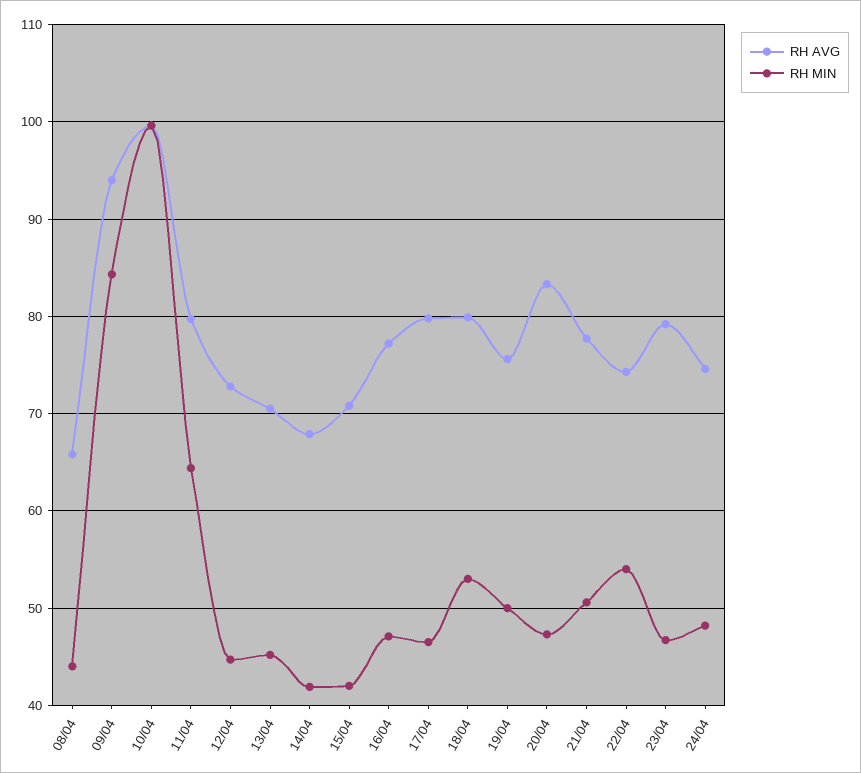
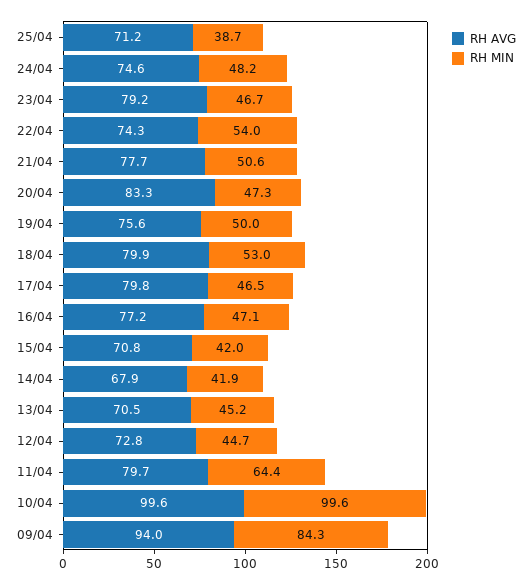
RH AVG, 08/04: 66 -> none
RH MIN, 08/04: 44 -> none
RH AVG, 25/04: none -> 71.2
RH MIN, 25/04: none -> 38.7

